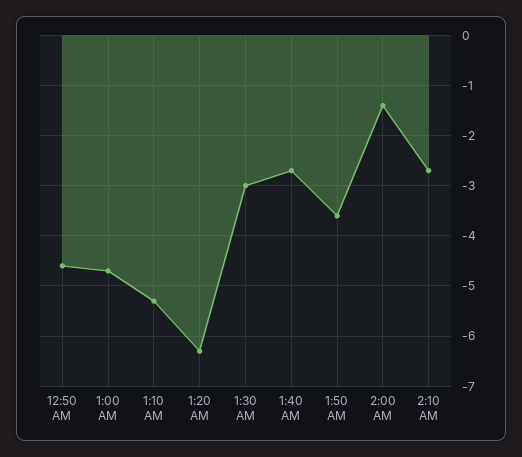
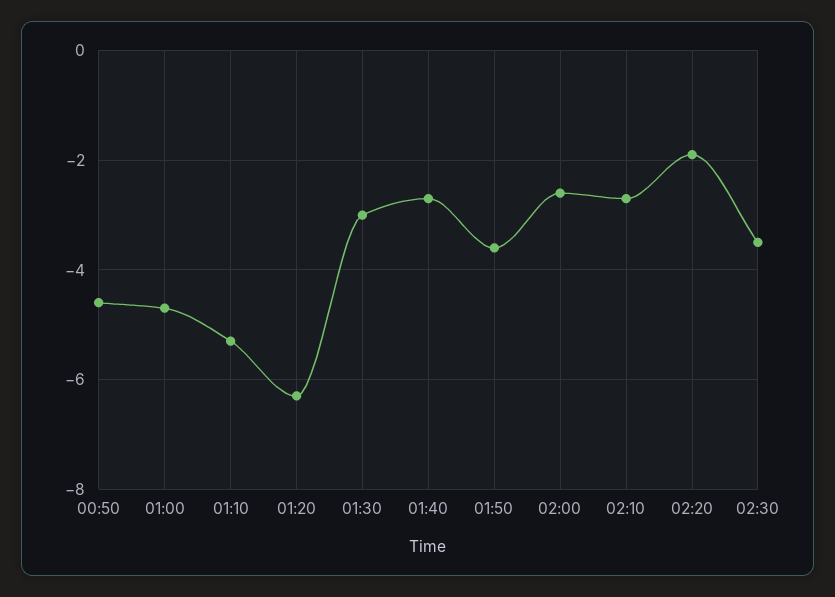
2:00 AM: -1.5 -> -2.5
02:20: none -> -2
02:30: none -> -3.5

